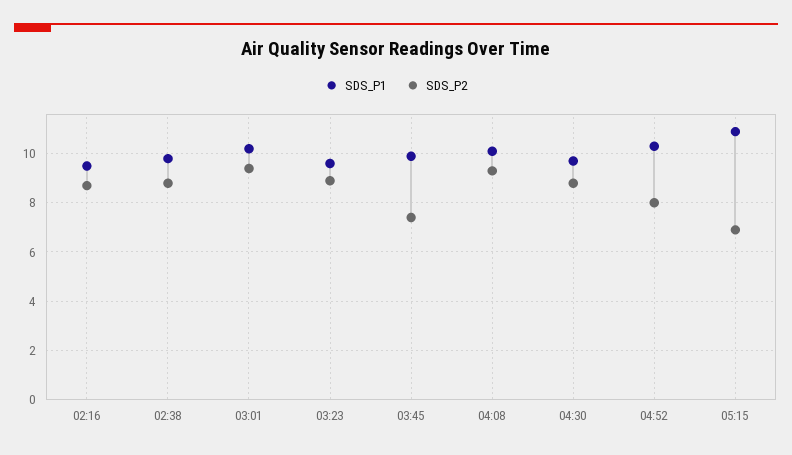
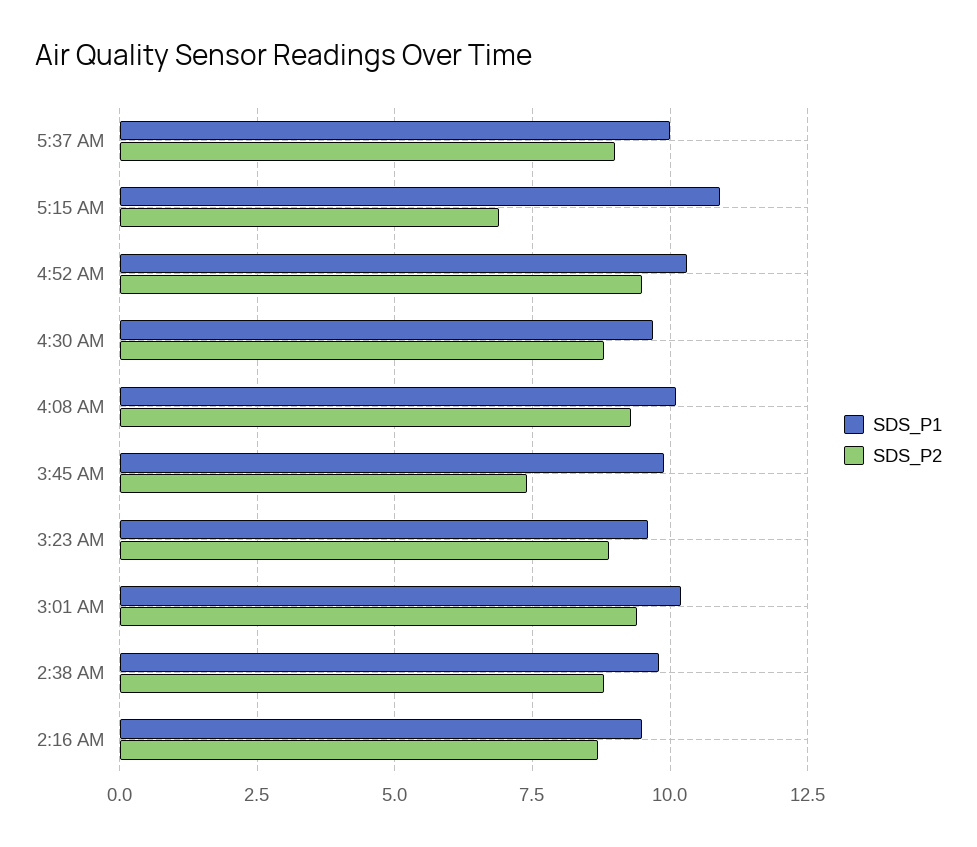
SDS_P2, 04:52: 8 -> 9.5
SDS_P1, 5:37 AM: none -> 10
SDS_P2, 5:37 AM: none -> 9

